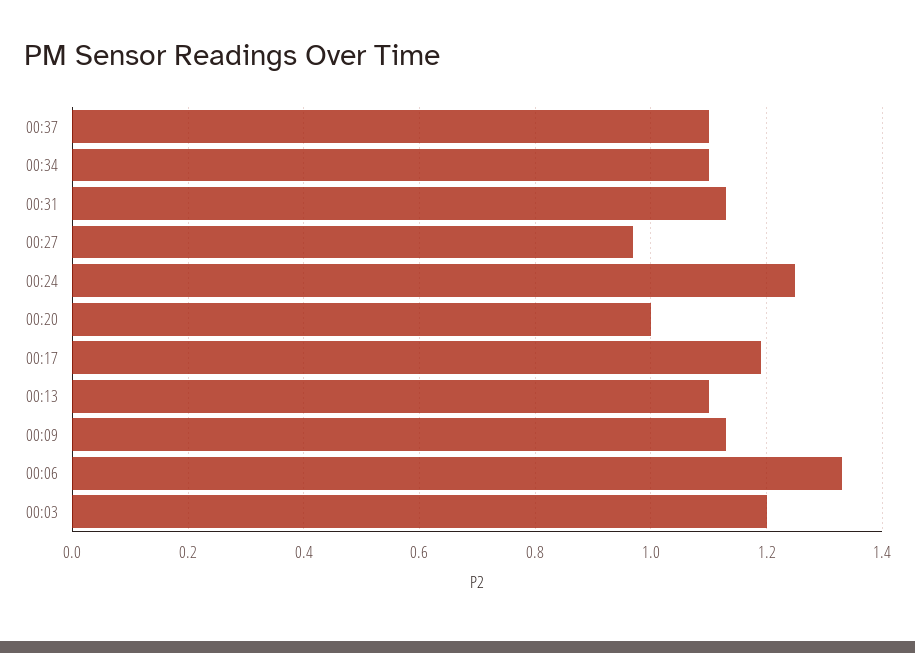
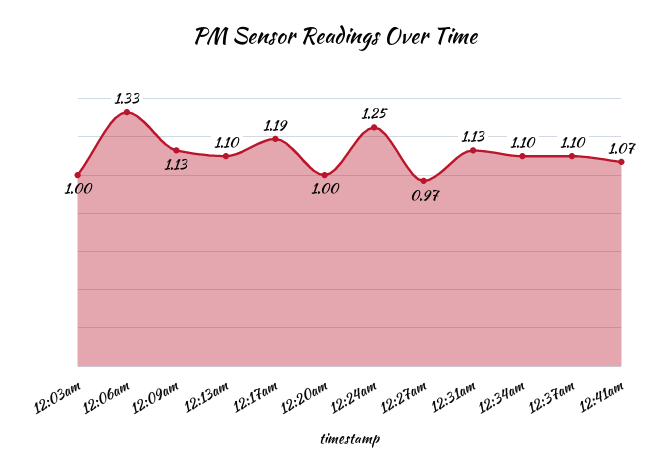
00:03: 1.2 -> 1
12:41am: none -> 1.07

